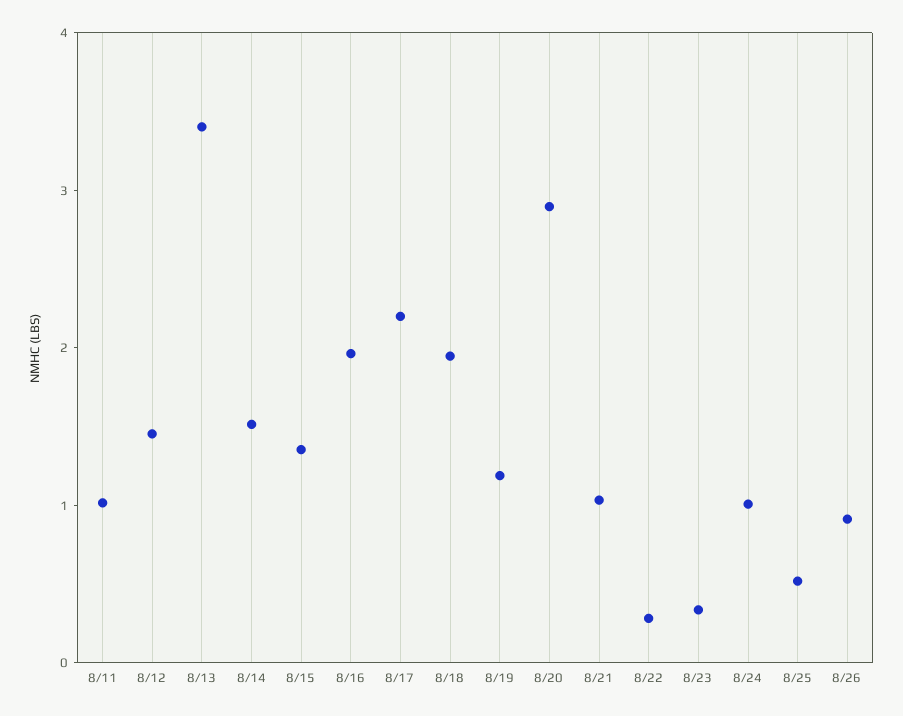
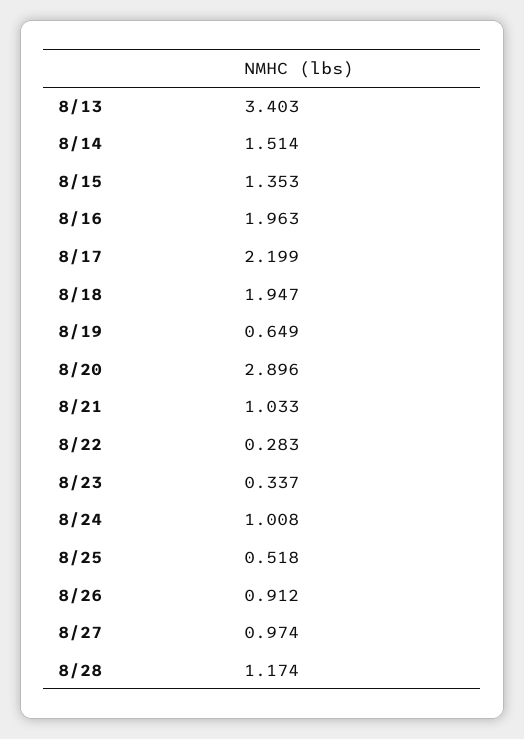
8/11: 1 -> none
8/12: 1.4 -> none
8/19: 1.2 -> 0.649
8/27: none -> 0.974
8/28: none -> 1.174

